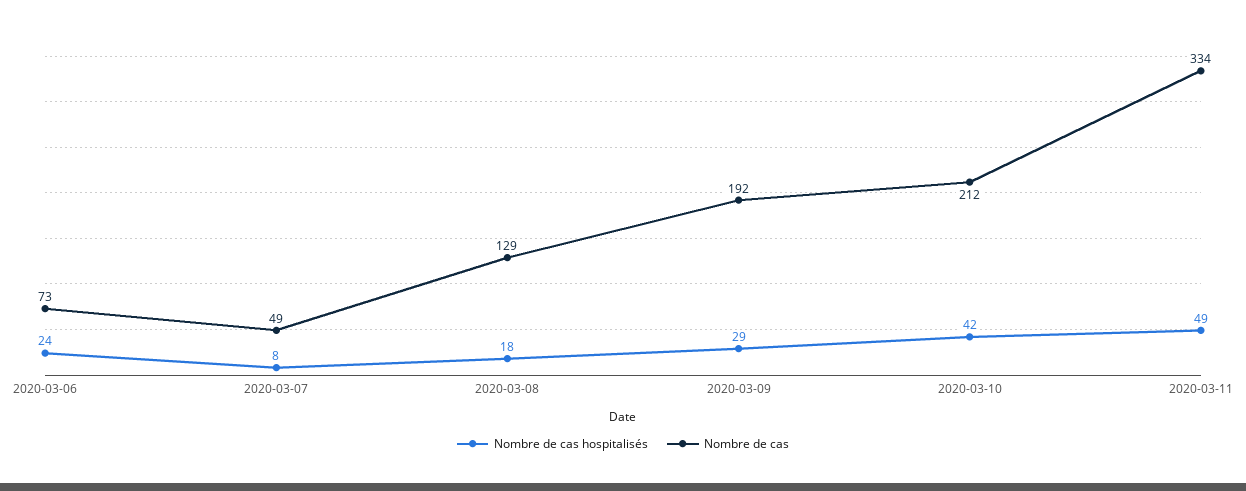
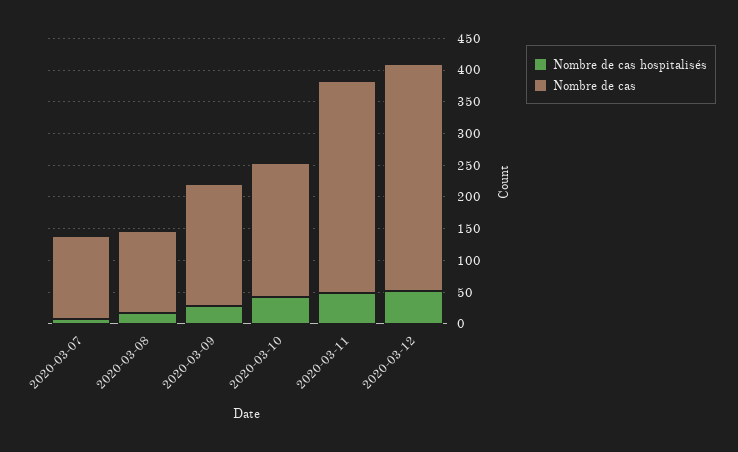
Nombre de cas hospitalisés, 2020-03-06: 24 -> none
Nombre de cas, 2020-03-06: 73 -> none
Nombre de cas, 2020-03-07: 49 -> 125
Nombre de cas hospitalisés, 2020-03-12: none -> 50
Nombre de cas, 2020-03-12: none -> 350

